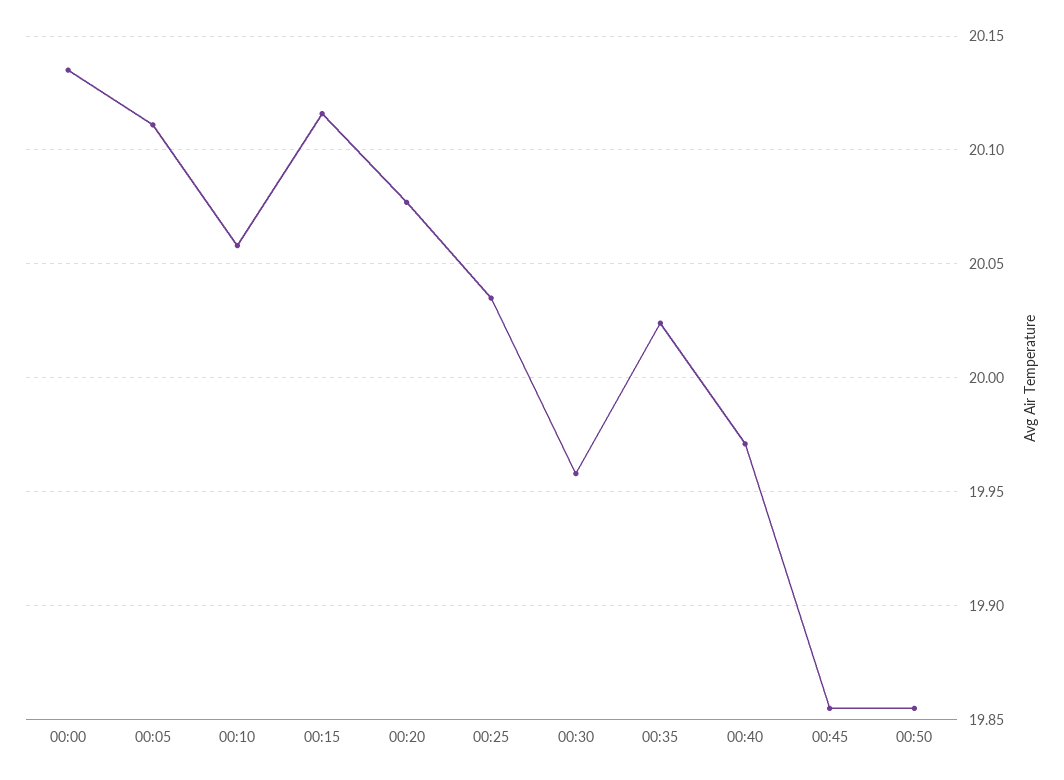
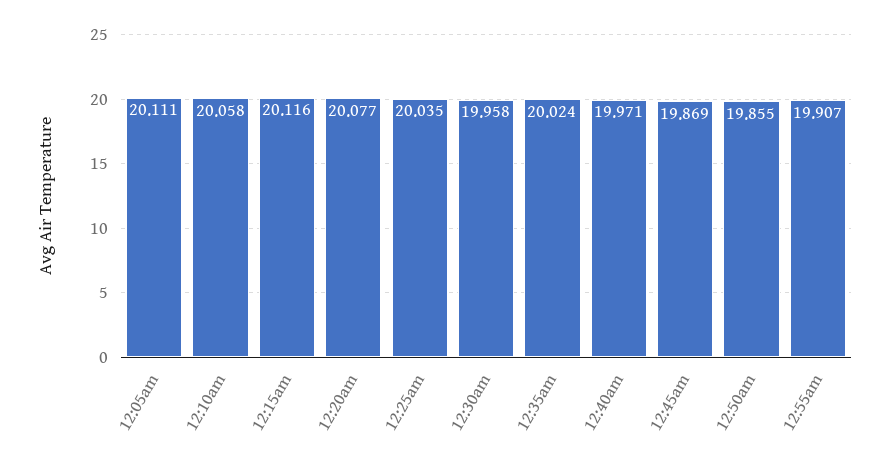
00:00: 20.135 -> none
00:45: 19.855 -> 19.869
12:55am: none -> 19.907

